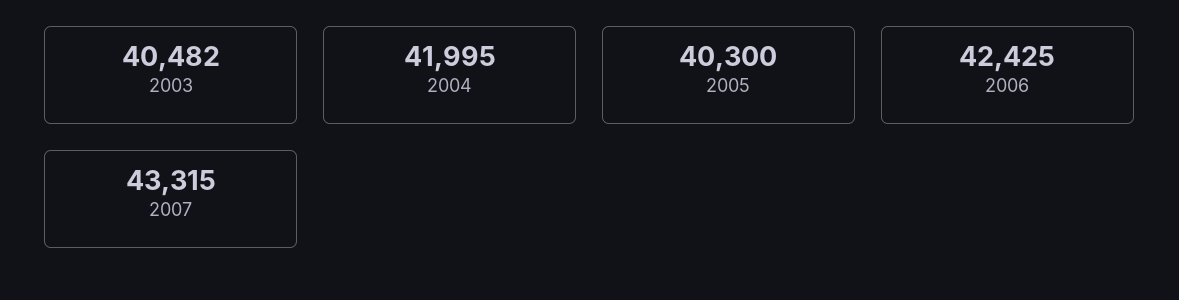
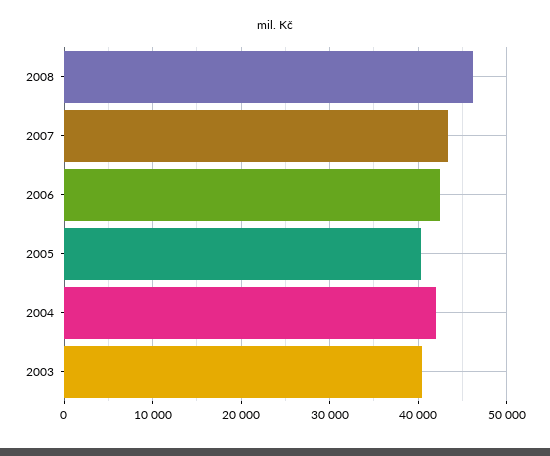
2008: none -> 46000

